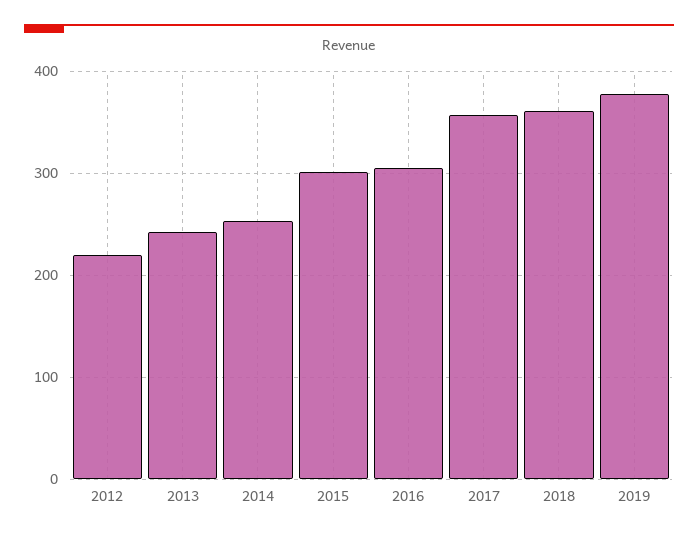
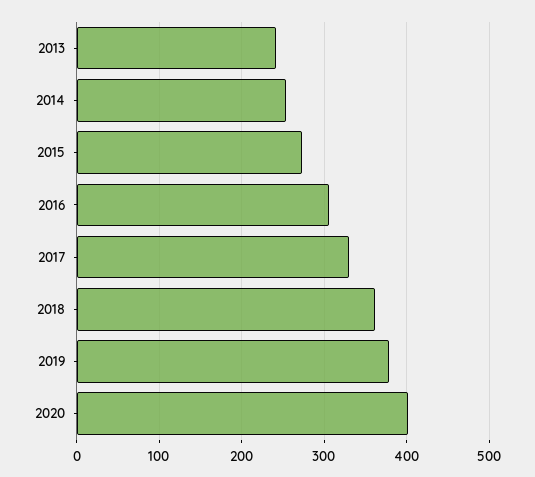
2012: 220 -> none
2015: 300 -> 270
2017: 360 -> 330
2020: none -> 400

